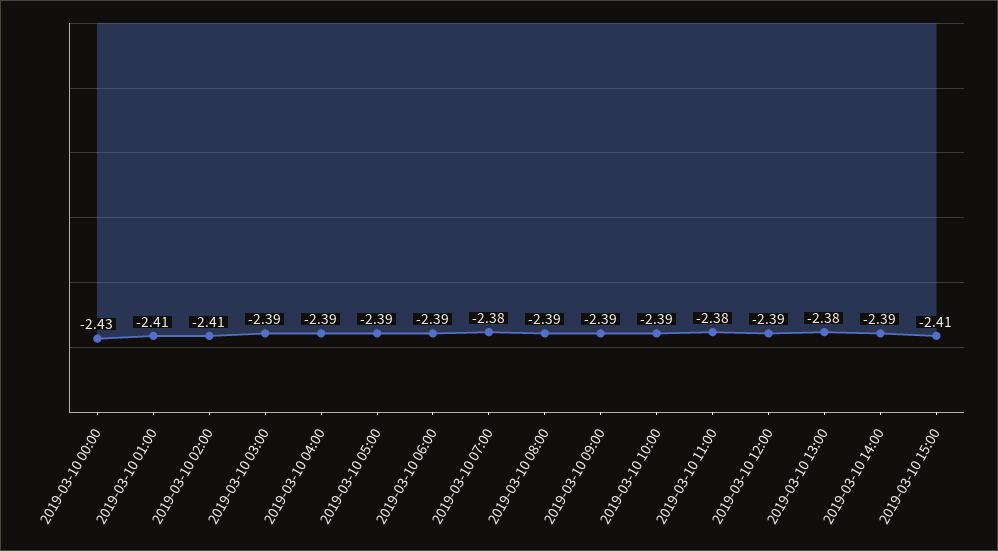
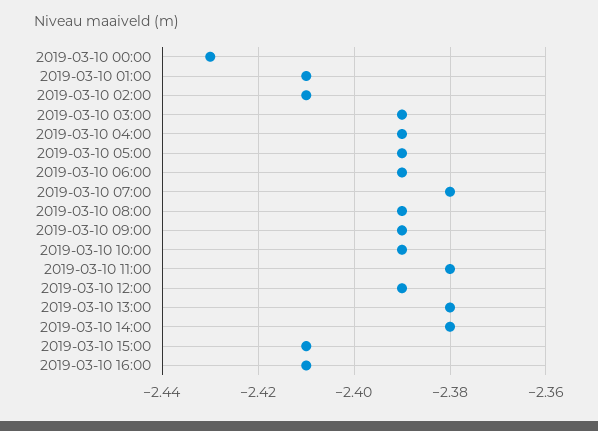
2019-03-10 14:00: -2.39 -> -2.38
2019-03-10 16:00: none -> -2.41

